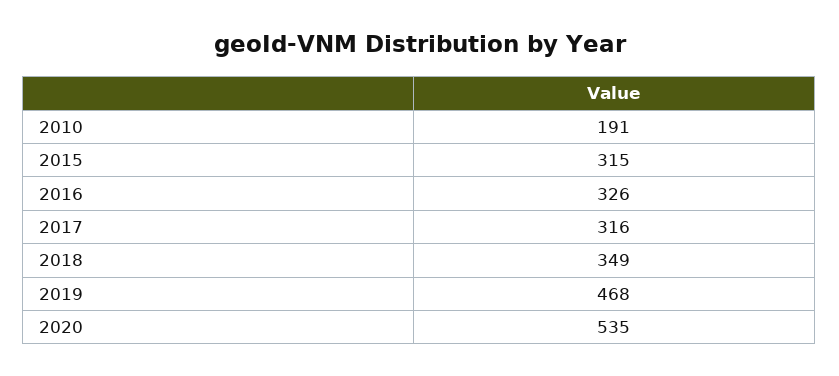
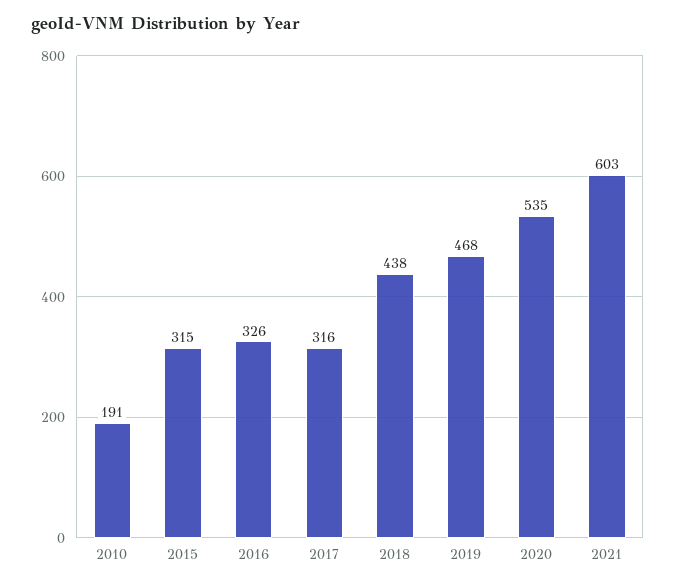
2018: 349 -> 438
2021: none -> 603

